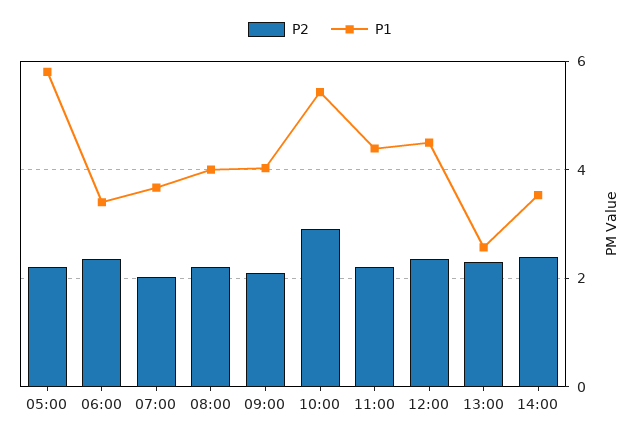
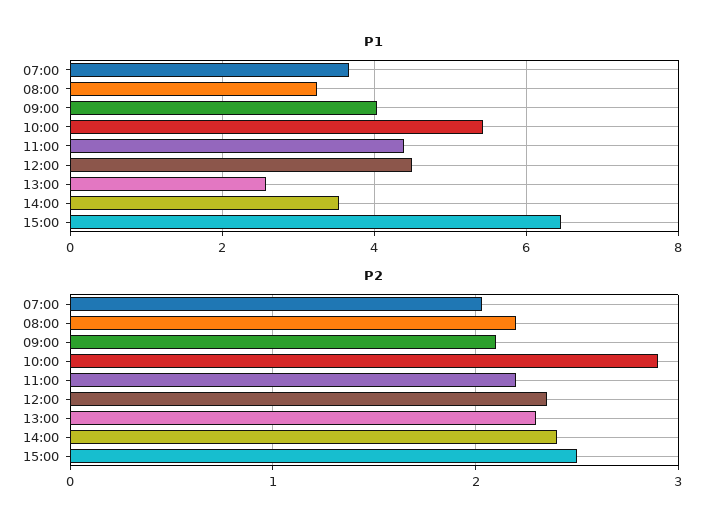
P2, 05:00: 2.2 -> none
P1, 05:00: 5.8 -> none
P2, 06:00: 2.4 -> none
P1, 06:00: 3.4 -> none
P1, 08:00: 4 -> 3.2
P1, 15:00: none -> 6.4
P2, 15:00: none -> 2.5

